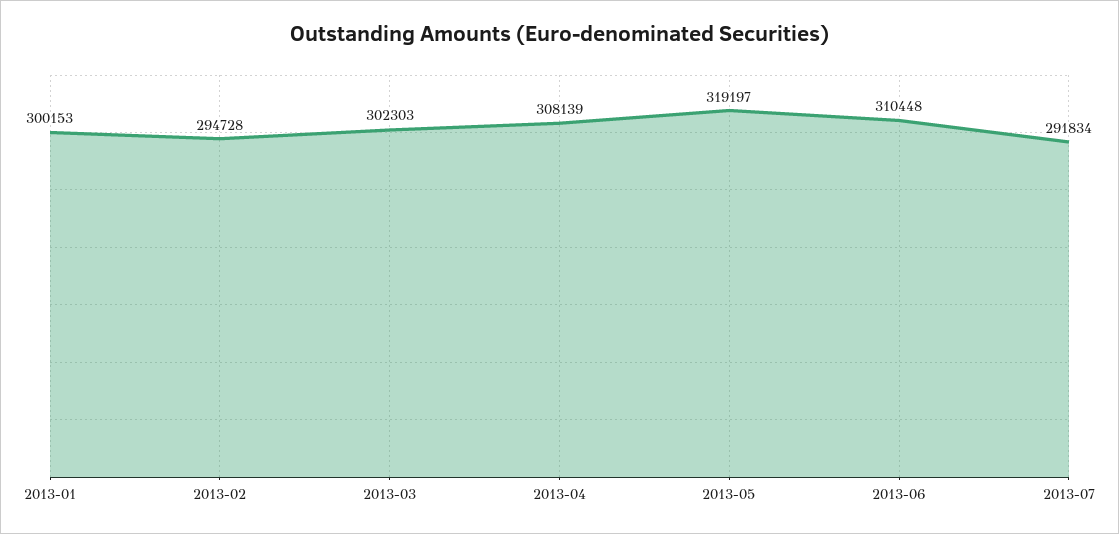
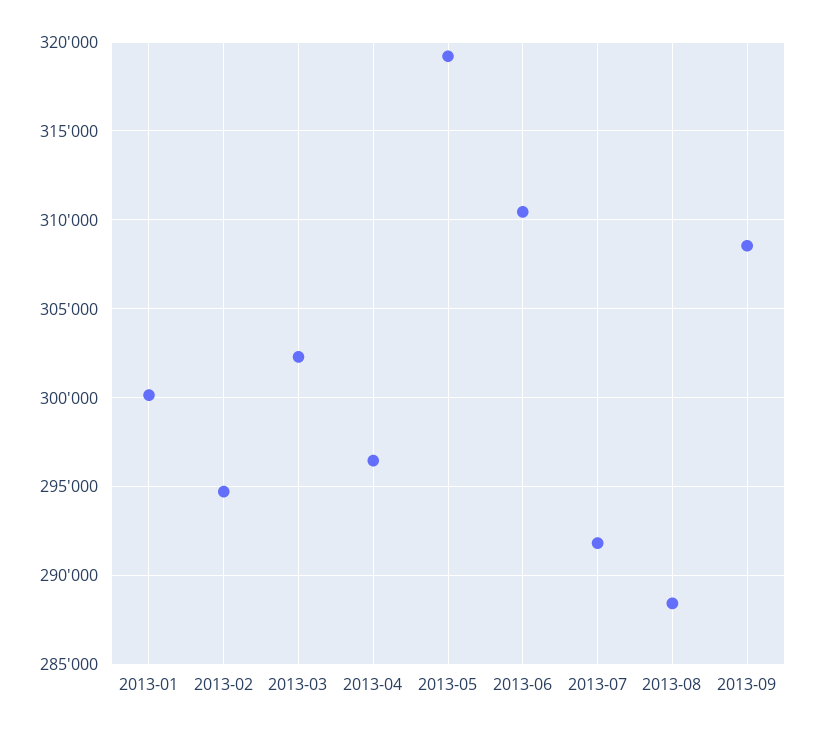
2013-04: 308139 -> 296500
2013-08: none -> 288500
2013-09: none -> 308500

